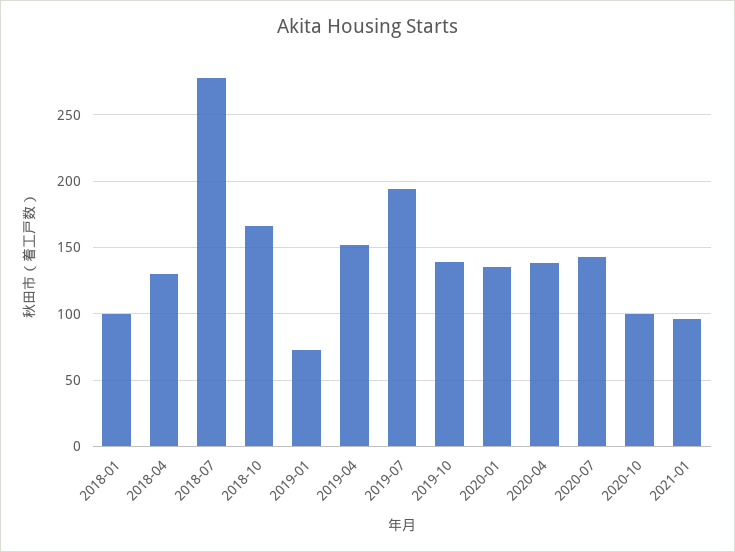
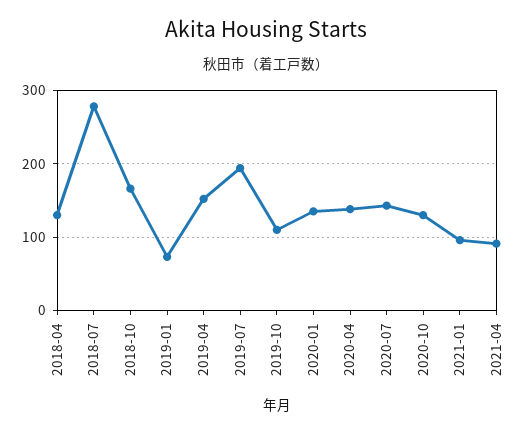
2018-01: 100 -> none
2019-10: 140 -> 110
2020-10: 100 -> 130
2021-04: none -> 90

